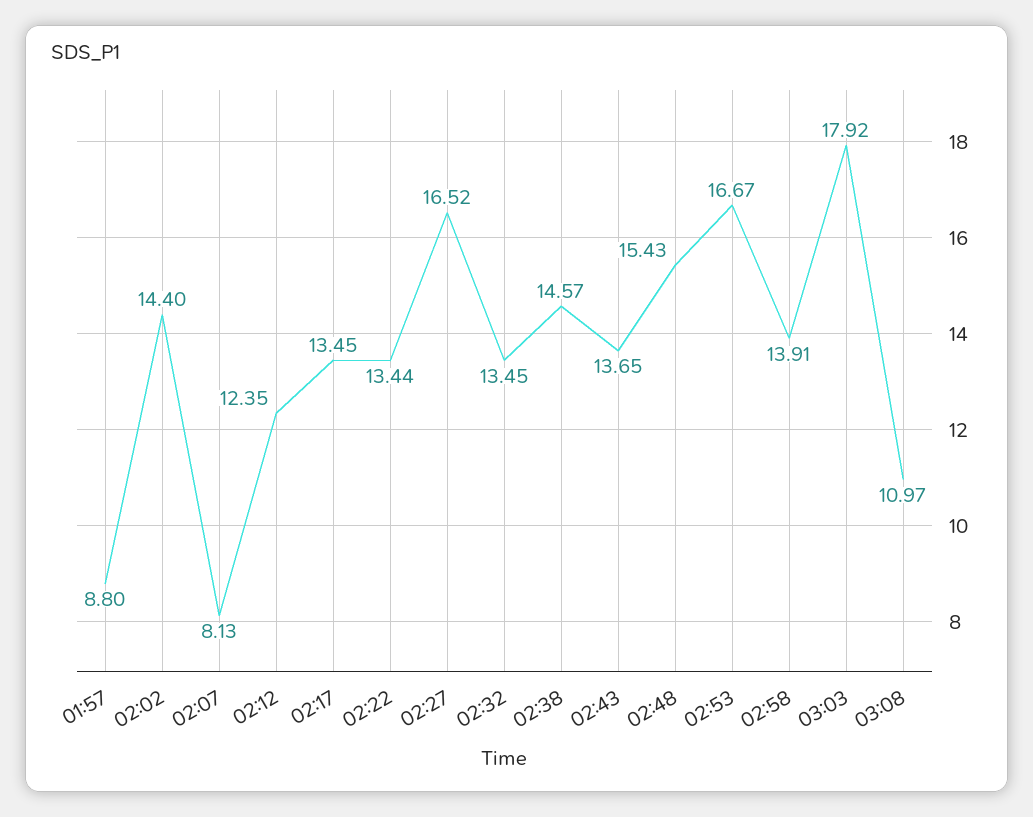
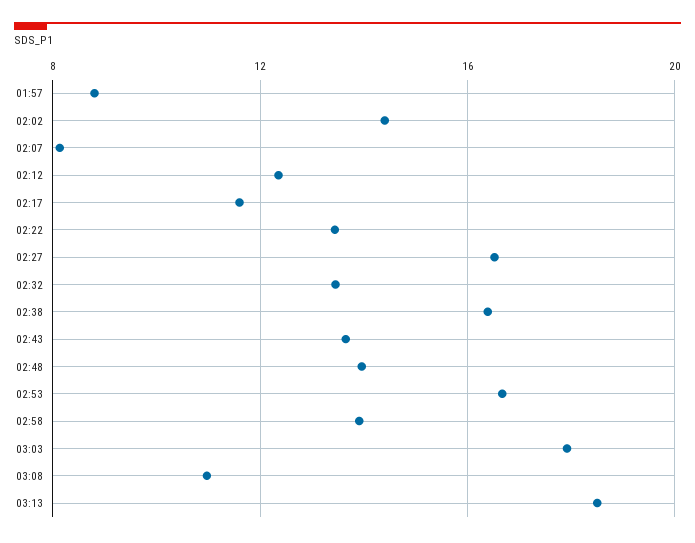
02:17: 13.45 -> 11.5
02:38: 14.57 -> 16.5
02:48: 15.43 -> 14
03:13: none -> 18.5

